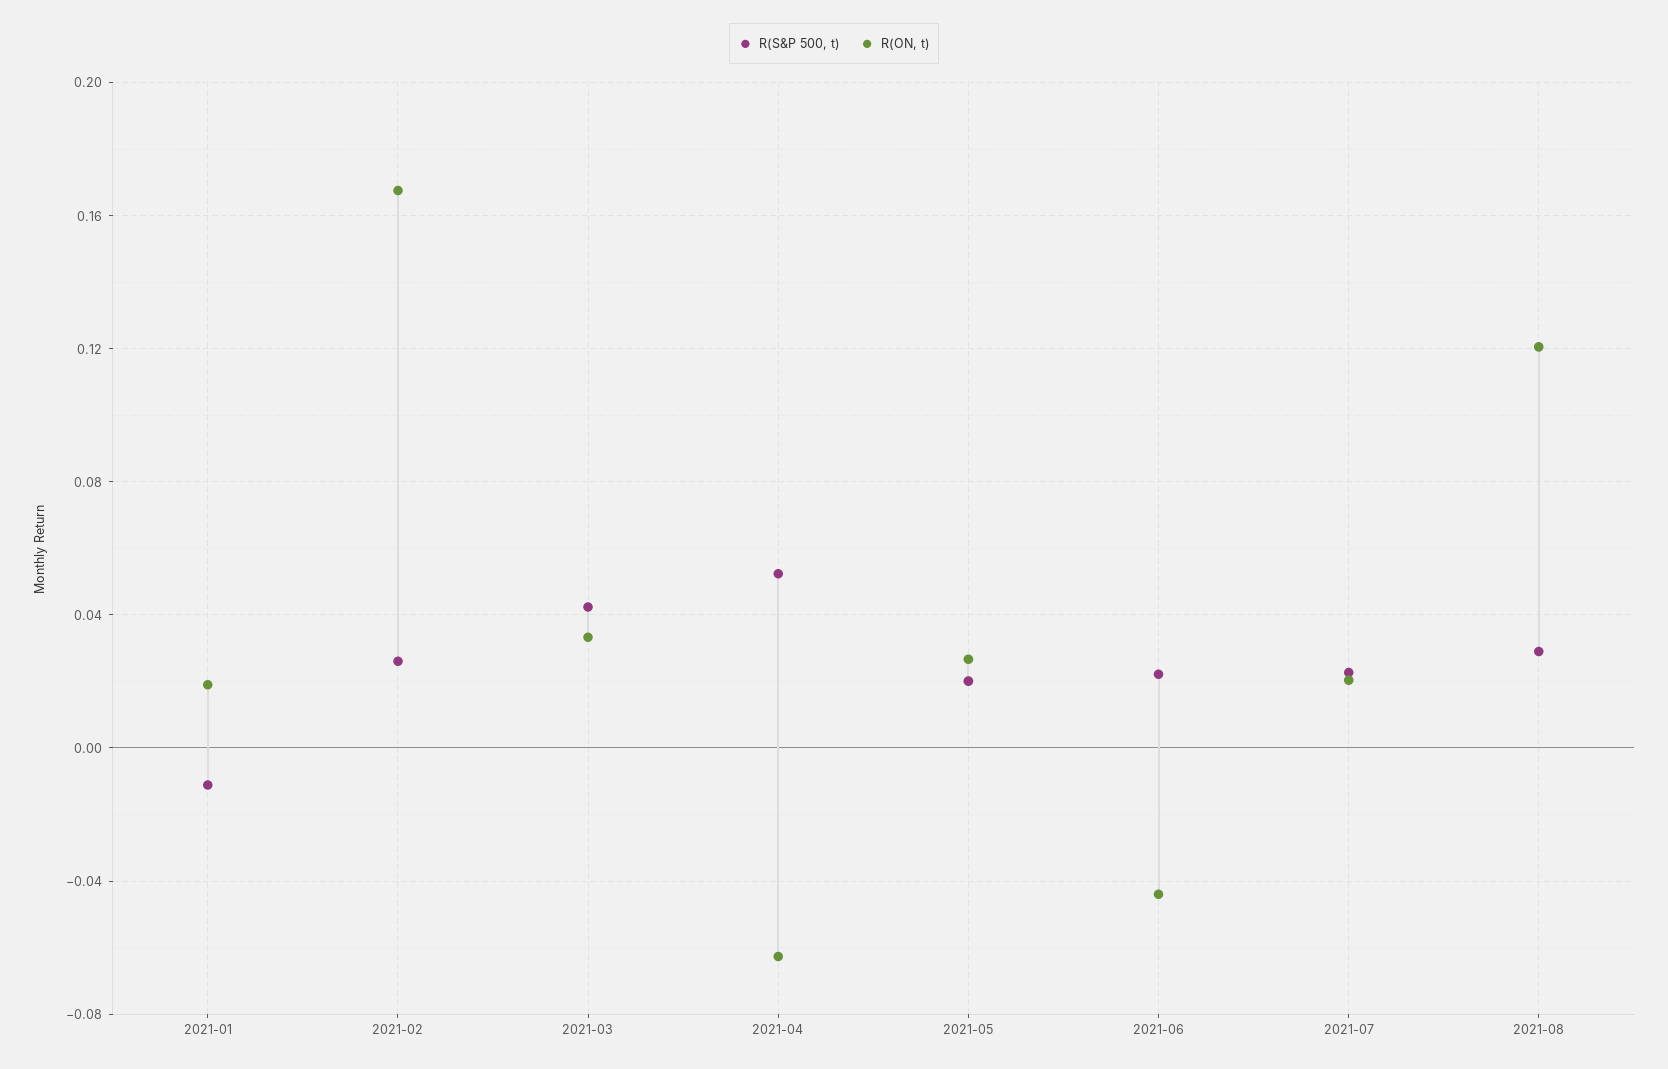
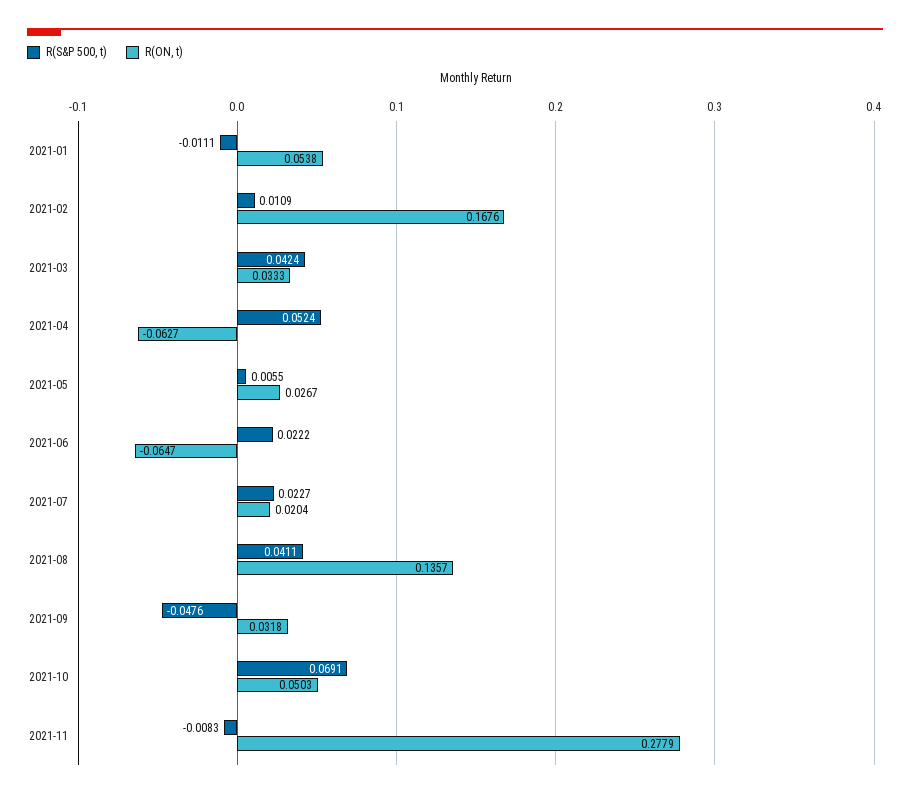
R(ON, t), 2021-01: 0.02 -> 0.0538
R(S&P 500, t), 2021-02: 0.025 -> 0.0109
R(S&P 500, t), 2021-05: 0.02 -> 0.0055
R(ON, t), 2021-06: -0.045 -> -0.0647
R(S&P 500, t), 2021-08: 0.03 -> 0.0411
R(ON, t), 2021-08: 0.12 -> 0.1357
R(S&P 500, t), 2021-09: none -> -0.0476
R(ON, t), 2021-09: none -> 0.0318
R(S&P 500, t), 2021-10: none -> 0.0691
R(ON, t), 2021-10: none -> 0.0503
R(S&P 500, t), 2021-11: none -> -0.0083
R(ON, t), 2021-11: none -> 0.2779

